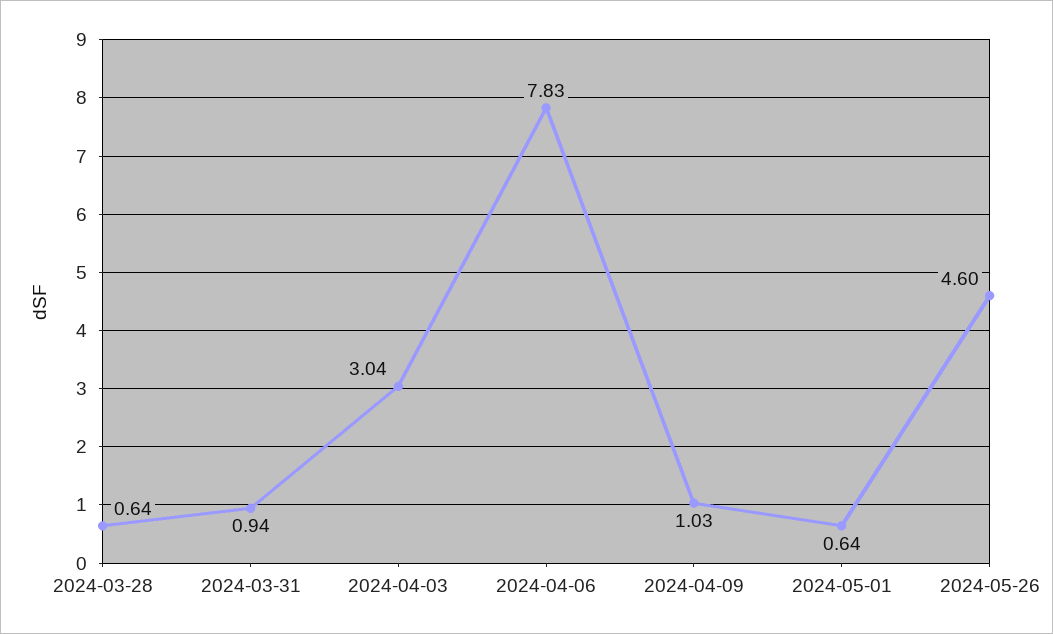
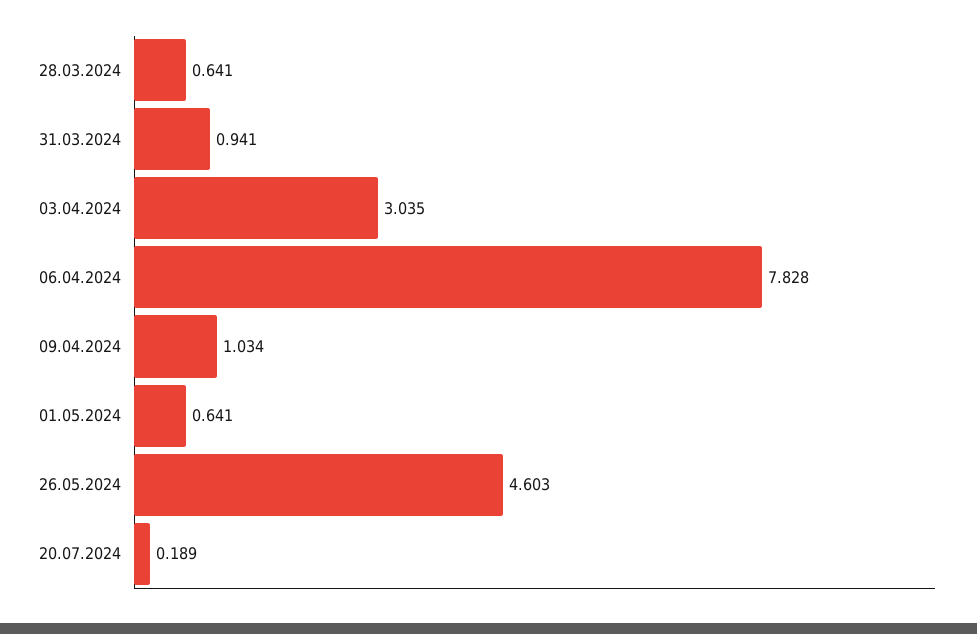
20.07.2024: none -> 0.189

